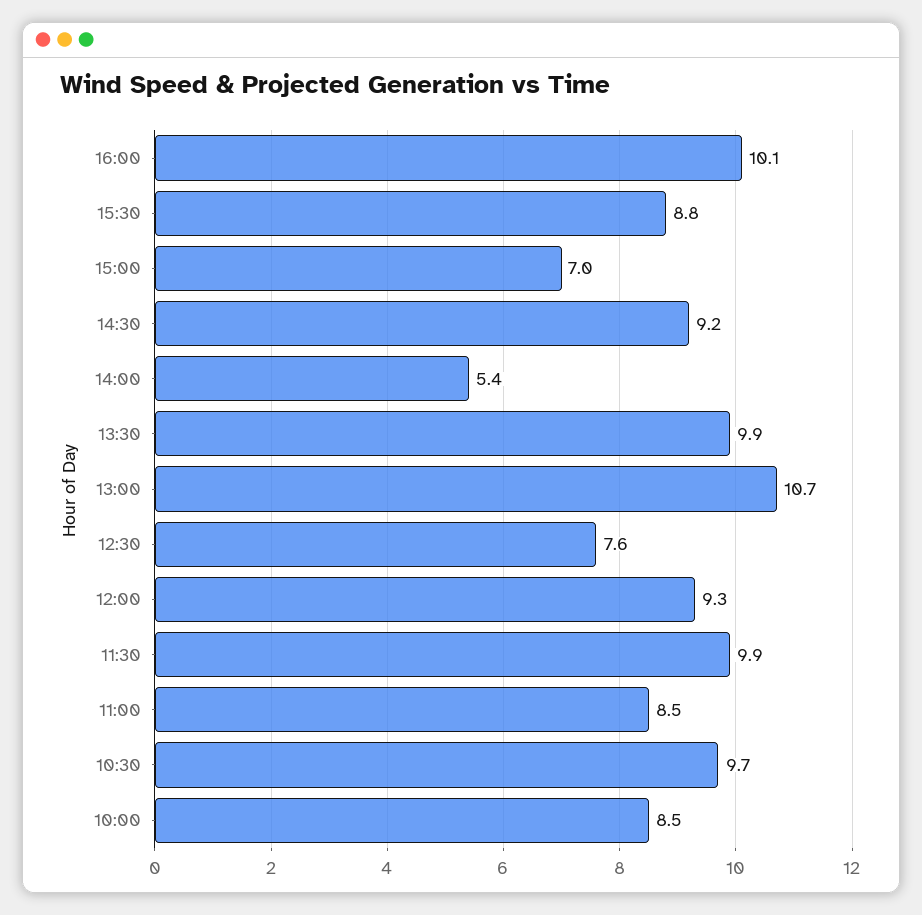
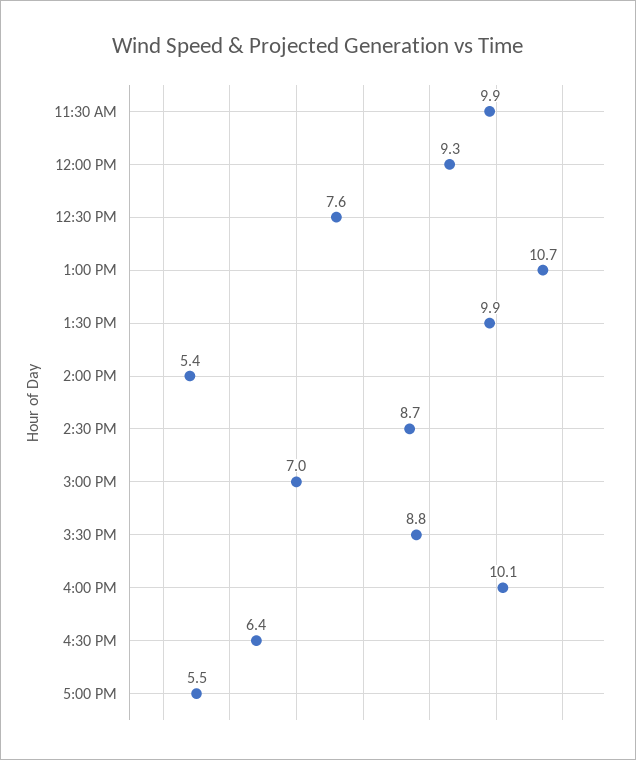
14:30: 9.2 -> 8.7
11:00: 8.5 -> none
10:30: 9.7 -> none
10:00: 8.5 -> none
4:30 PM: none -> 6.4
5:00 PM: none -> 5.5

